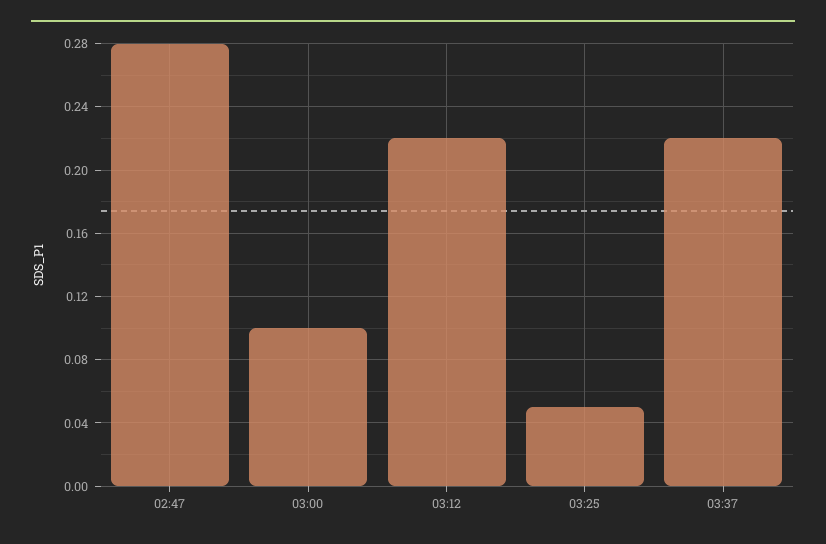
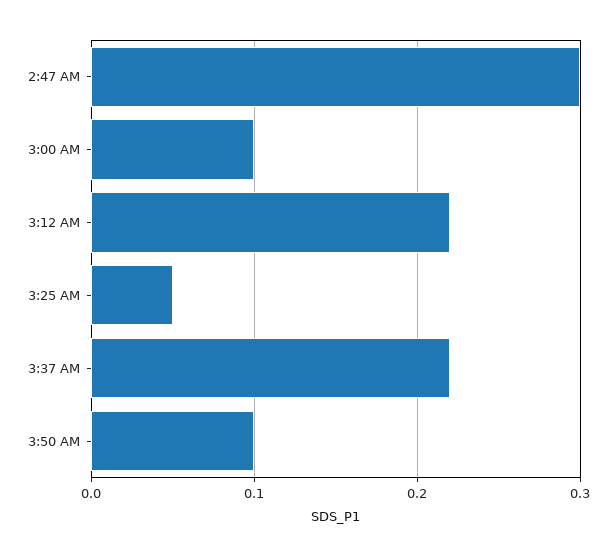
02:47: 0.28 -> 0.3
3:50 AM: none -> 0.1

